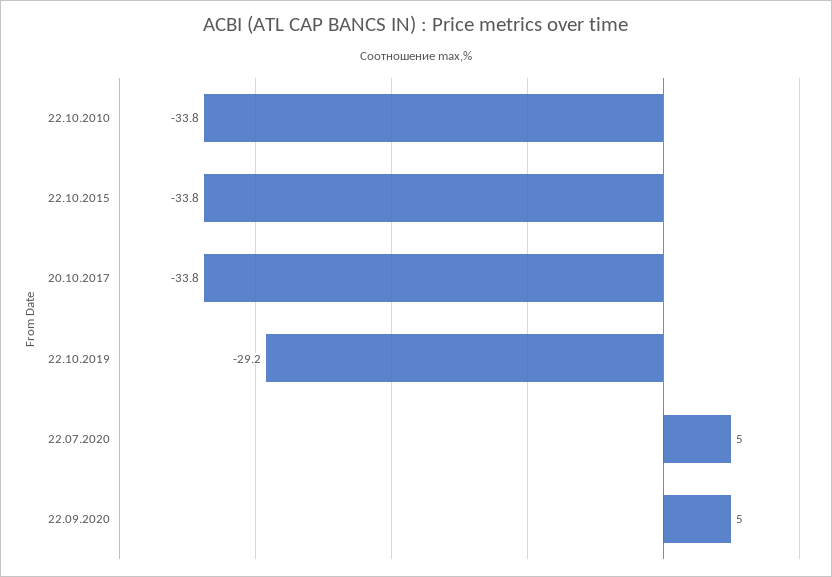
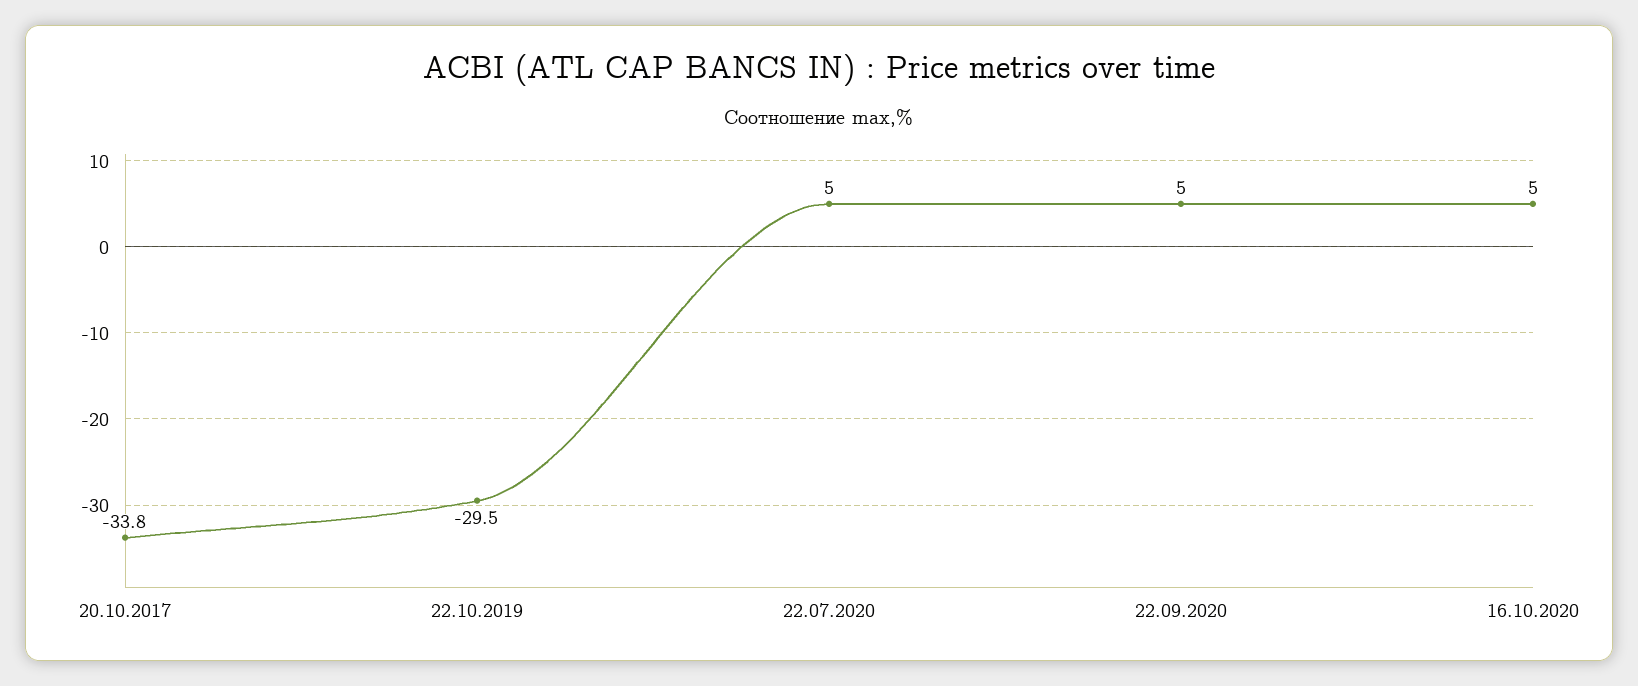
22.10.2010: -33.8 -> none
22.10.2015: -33.8 -> none
22.10.2019: -29.2 -> -29.5
16.10.2020: none -> 5

